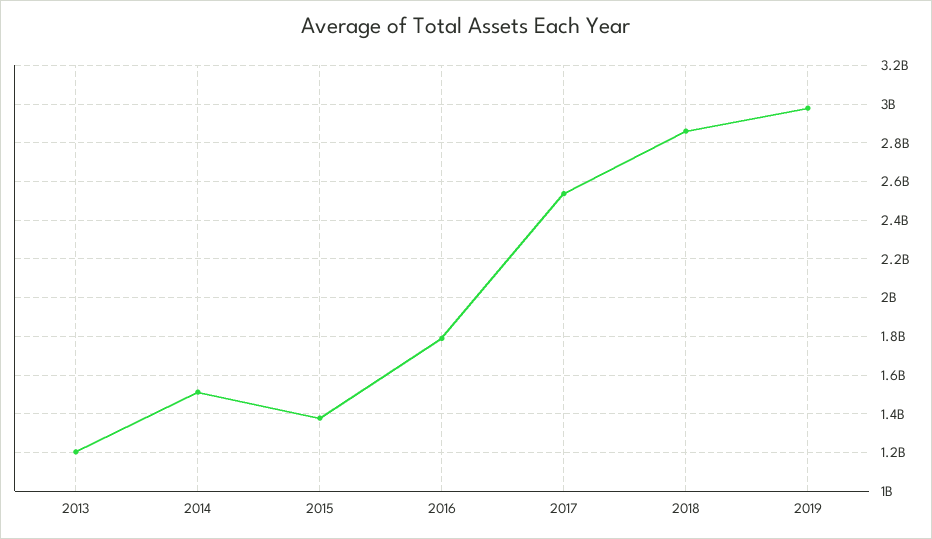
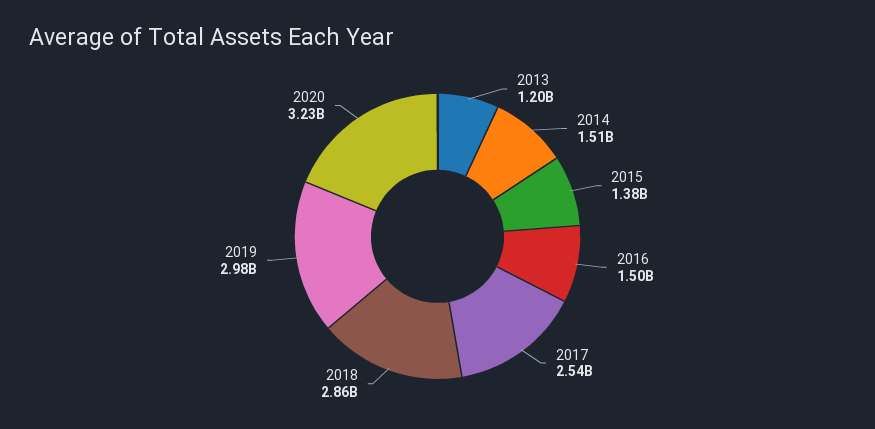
2016: 1800000000 -> 1500000000
2020: none -> 3230000000

